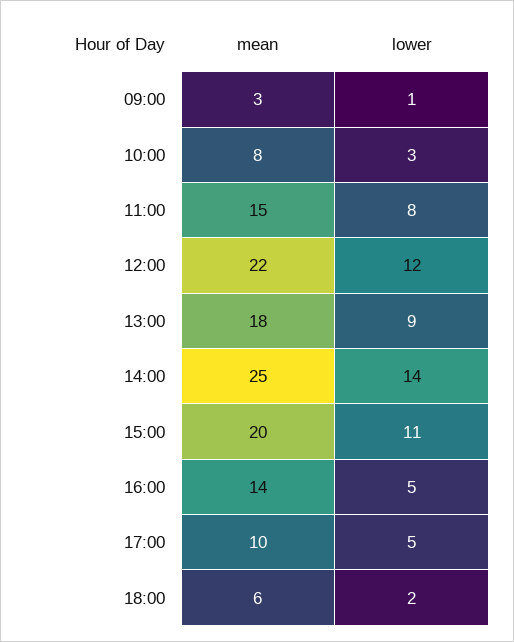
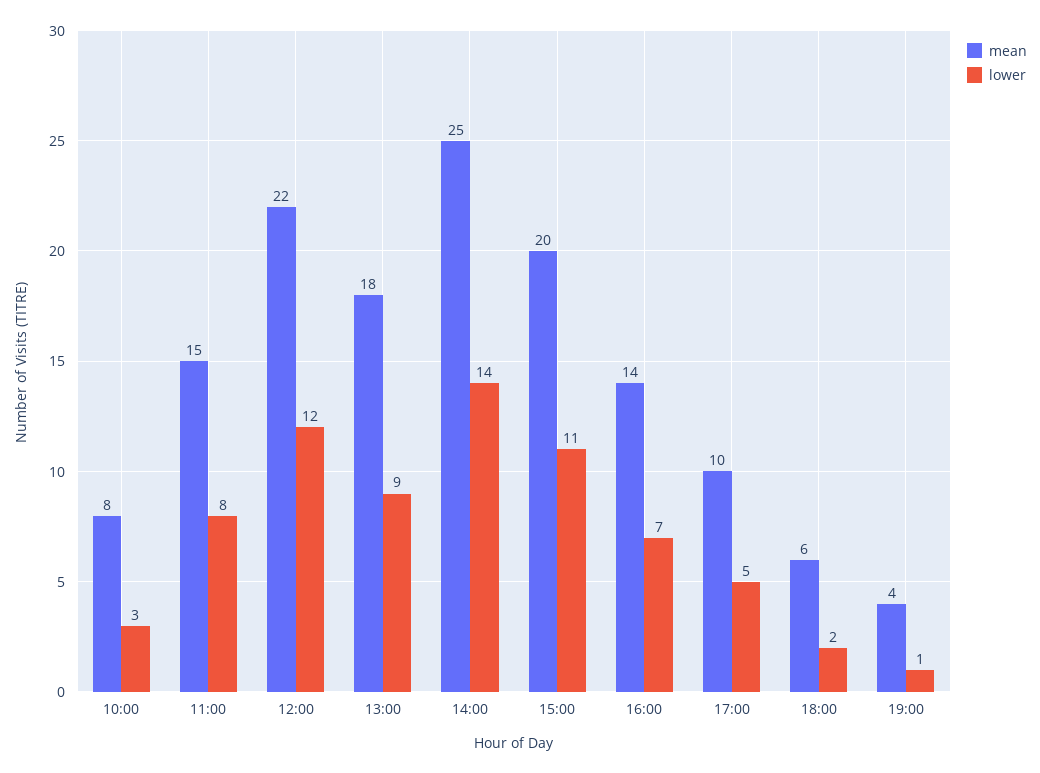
mean, 09:00: 3 -> none
lower, 09:00: 1 -> none
lower, 16:00: 5 -> 7
mean, 19:00: none -> 4
lower, 19:00: none -> 1

